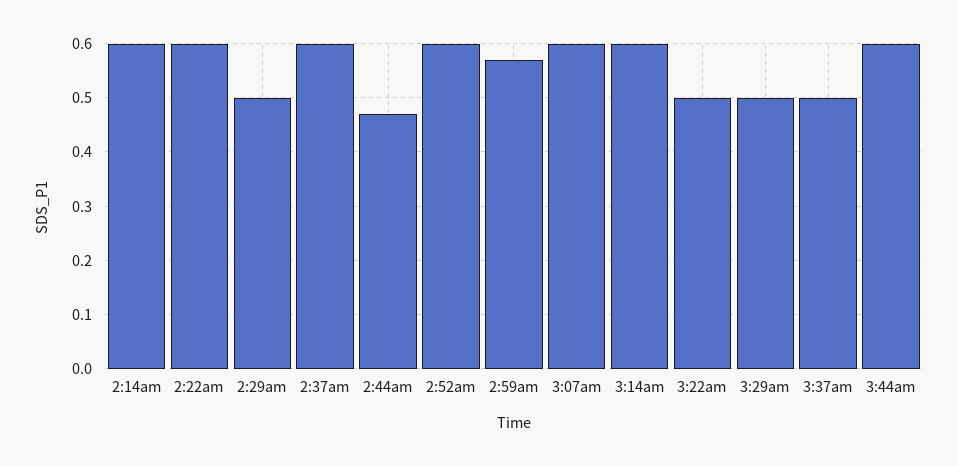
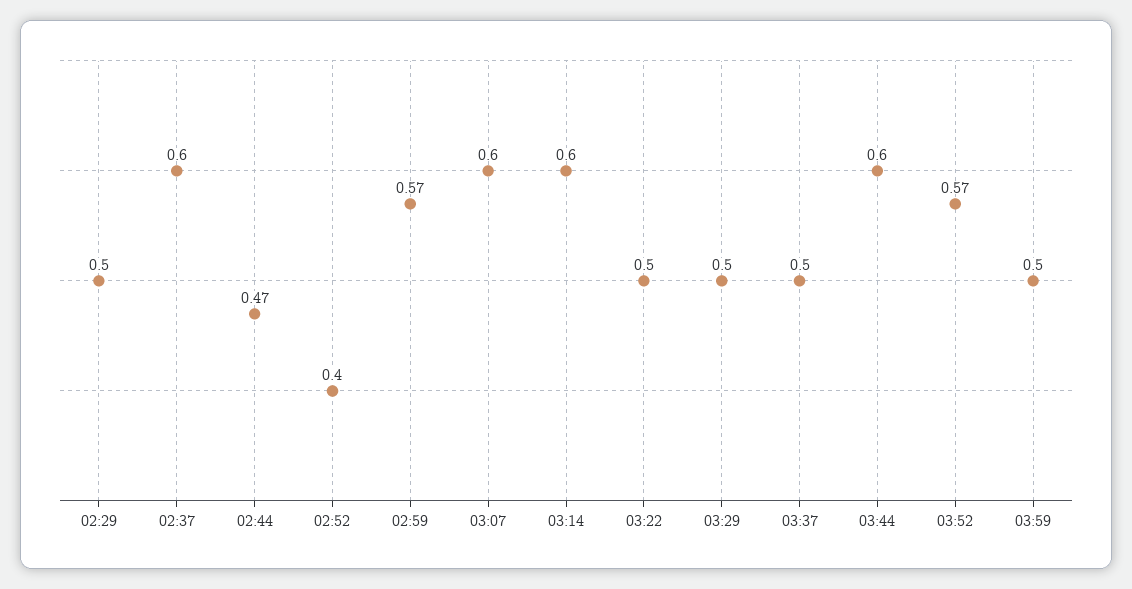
2:14am: 0.6 -> none
2:22am: 0.6 -> none
2:52am: 0.6 -> 0.4
03:52: none -> 0.57
03:59: none -> 0.5

